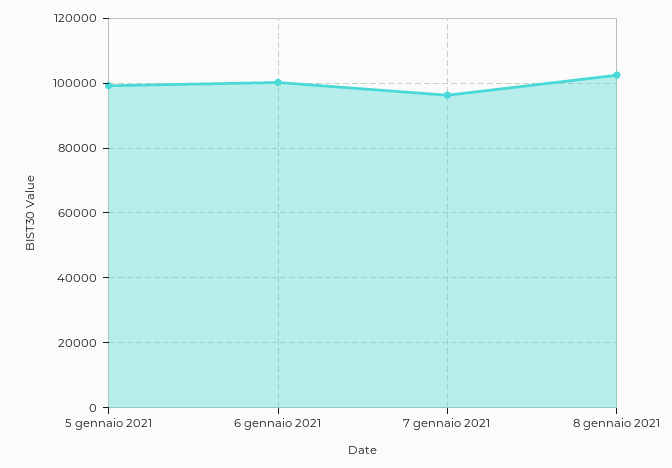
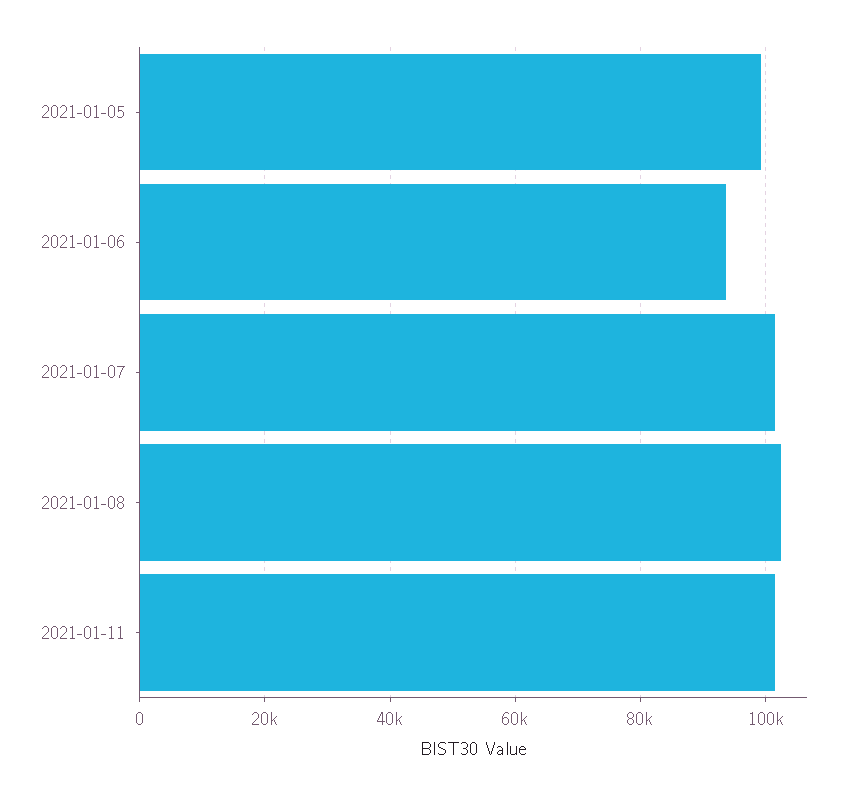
6 gennaio 2021: 100000 -> 94000
7 gennaio 2021: 96000 -> 102000
2021-01-11: none -> 102000

